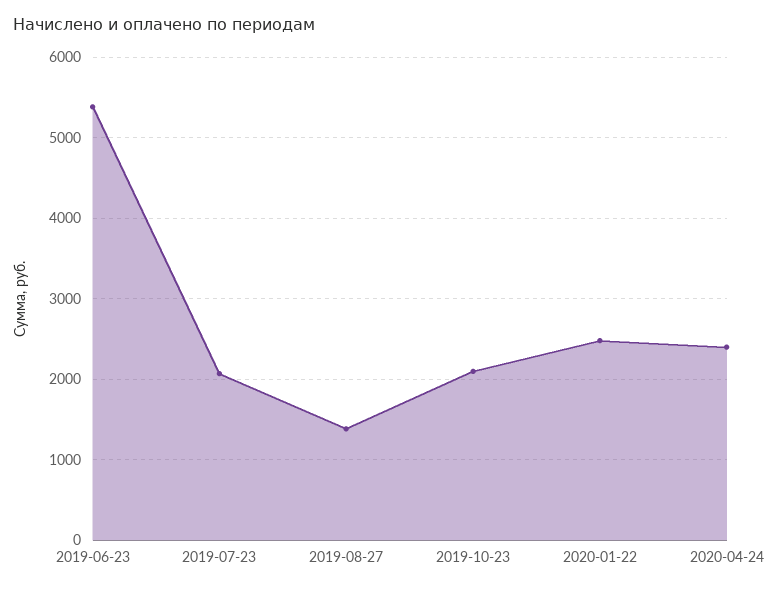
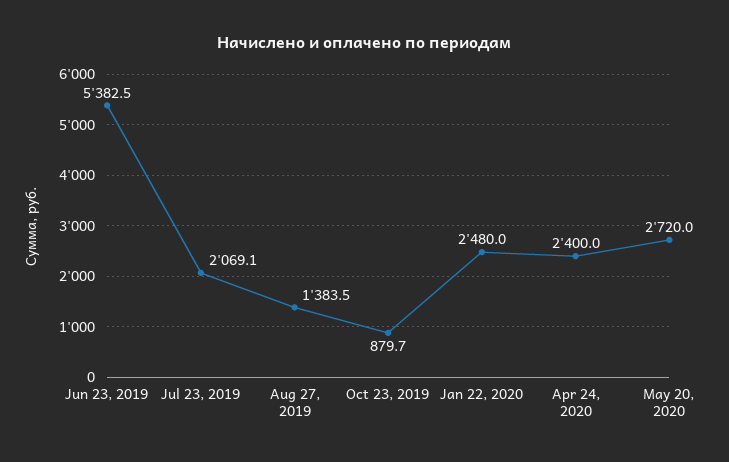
2019-10-23: 2100 -> 879.7
May 20, 2020: none -> 2720

